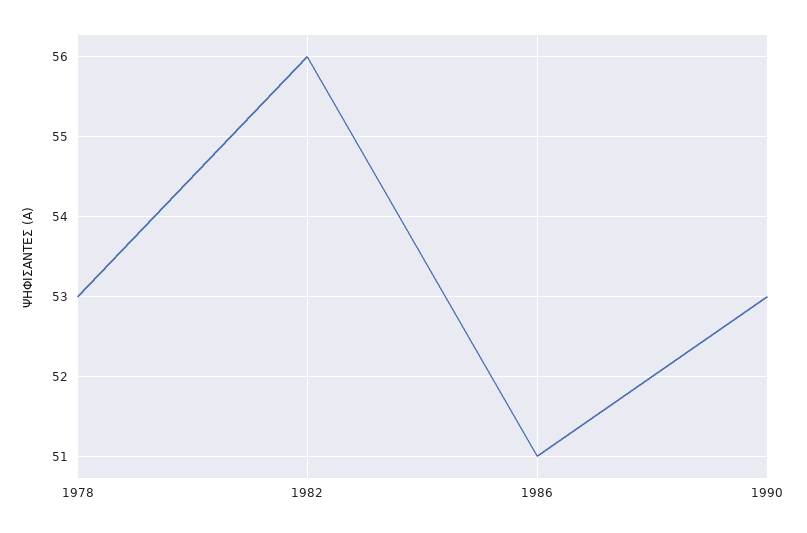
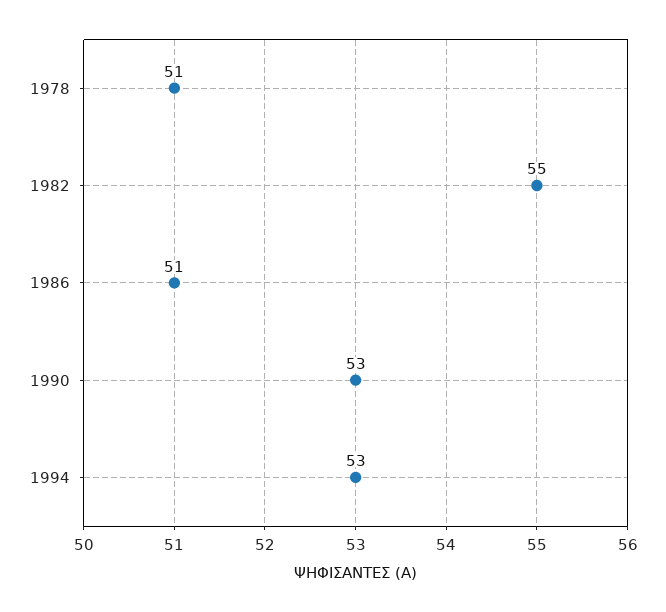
1978: 53 -> 51
1982: 56 -> 55
1994: none -> 53

